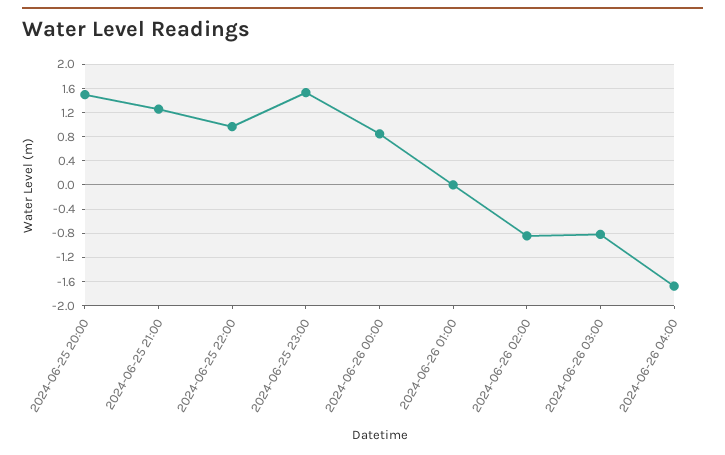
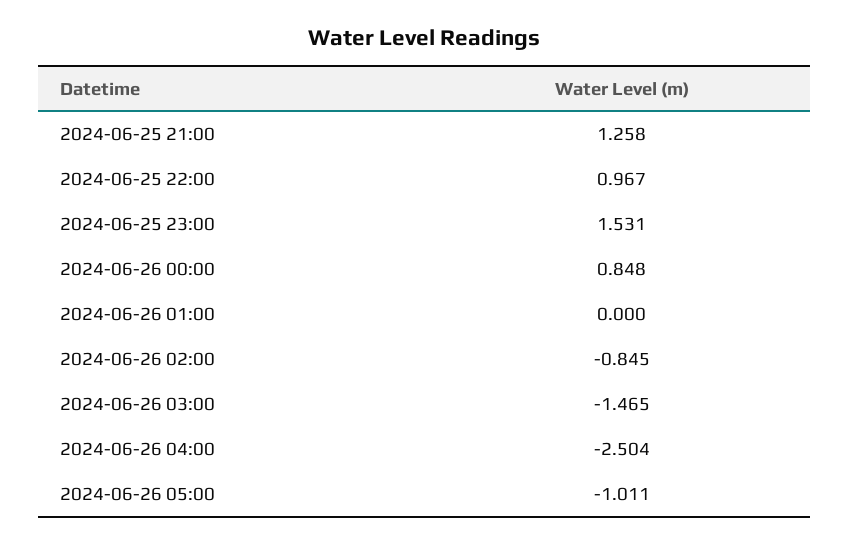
2024-06-25 20:00: 1.5 -> none
2024-06-26 03:00: -0.8 -> -1.465
2024-06-26 04:00: -1.7 -> -2.504
2024-06-26 05:00: none -> -1.011

